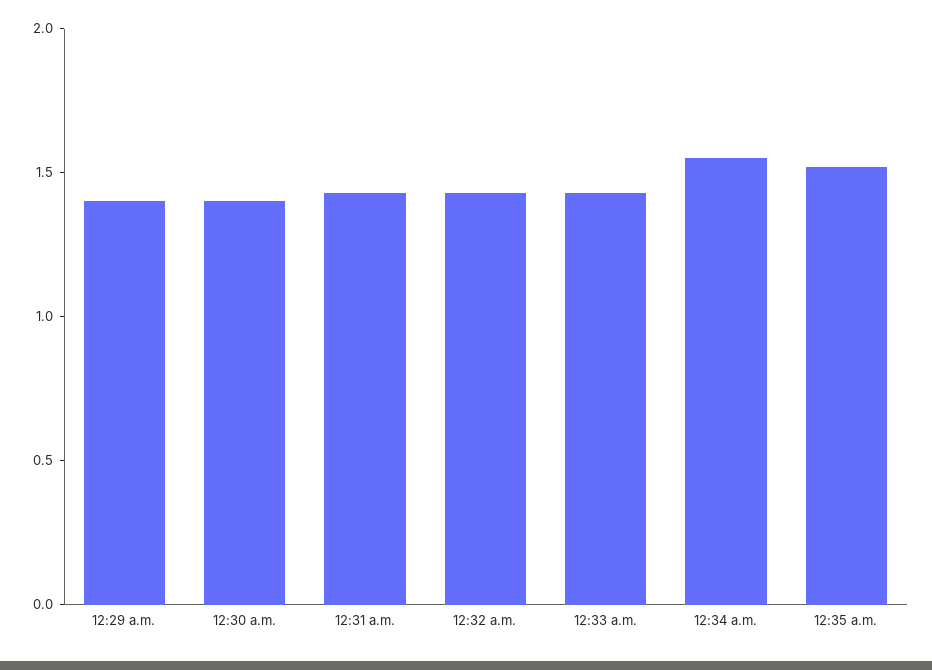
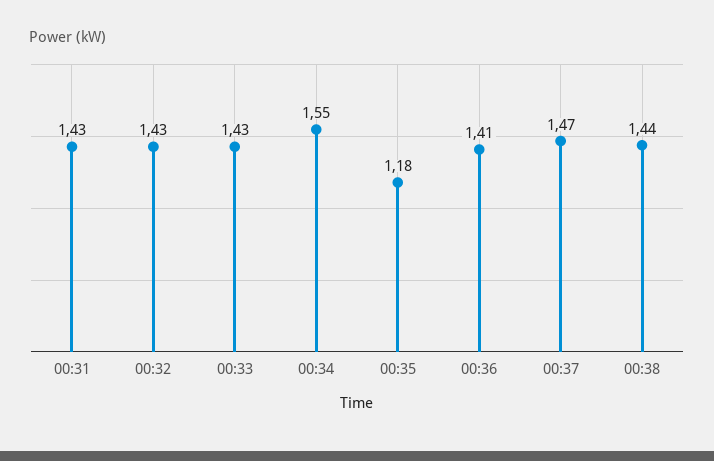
12:29 a.m.: 1.4 -> none
12:30 a.m.: 1.4 -> none
12:35 a.m.: 1.5 -> 1.18
00:36: none -> 1.41
00:37: none -> 1.47
00:38: none -> 1.44

